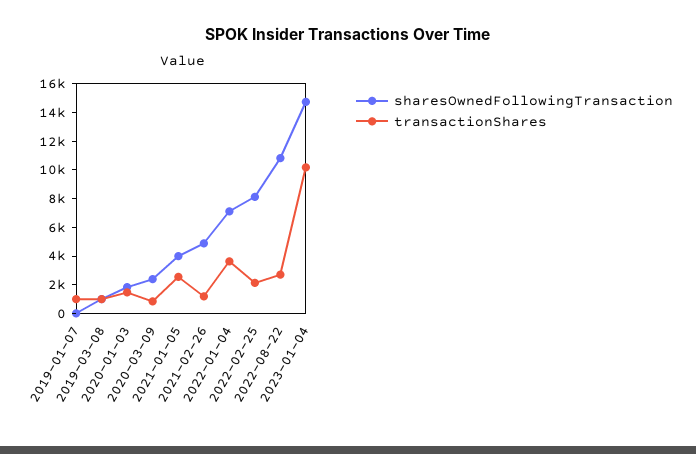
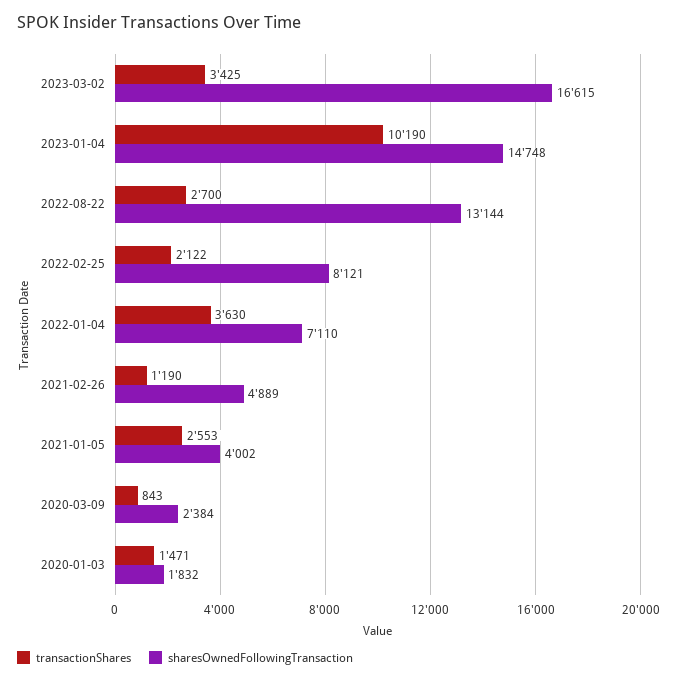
sharesOwnedFollowingTransaction, 2019-01-07: 0 -> none
transactionShares, 2019-01-07: 1000 -> none
sharesOwnedFollowingTransaction, 2019-03-08: 1000 -> none
transactionShares, 2019-03-08: 1000 -> none
sharesOwnedFollowingTransaction, 2022-08-22: 11000 -> 13144
transactionShares, 2023-03-02: none -> 3425
sharesOwnedFollowingTransaction, 2023-03-02: none -> 16615

